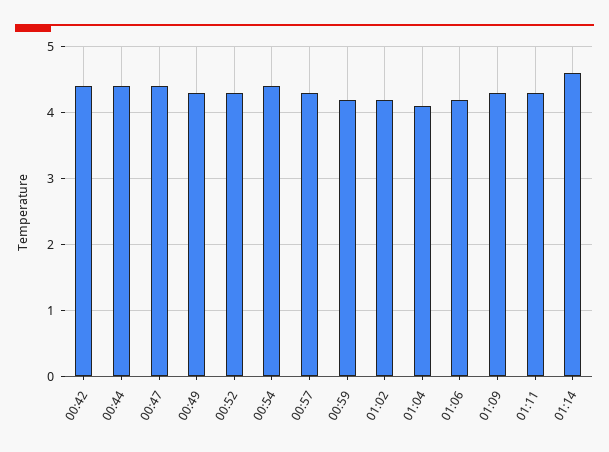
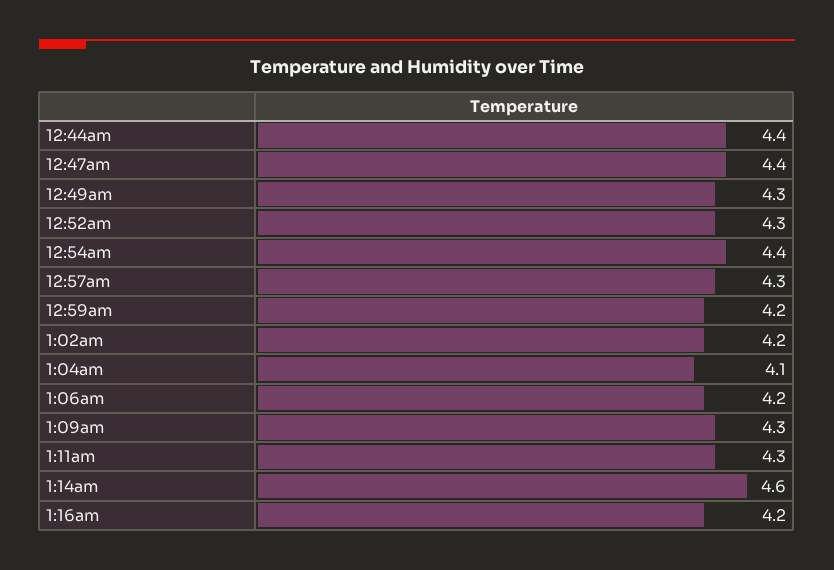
00:42: 4.4 -> none
1:16am: none -> 4.2

